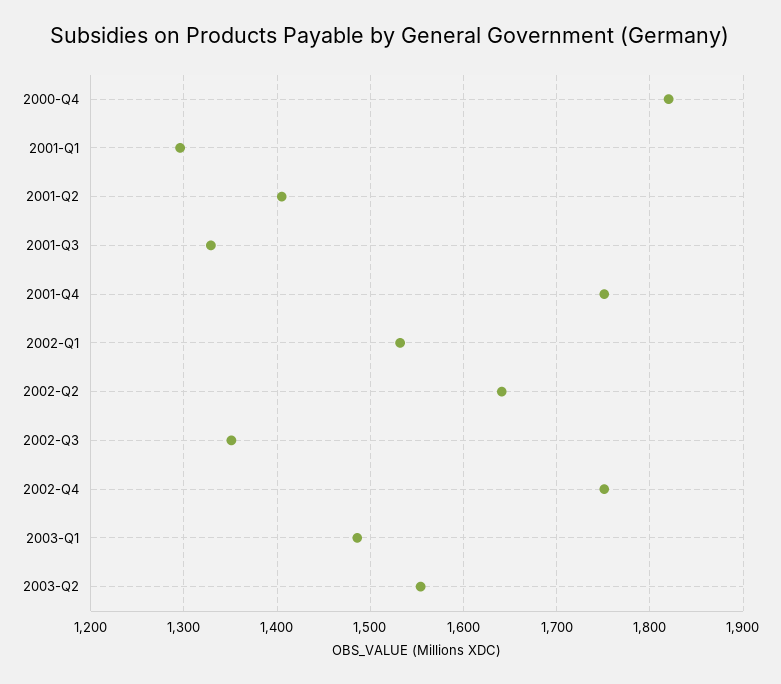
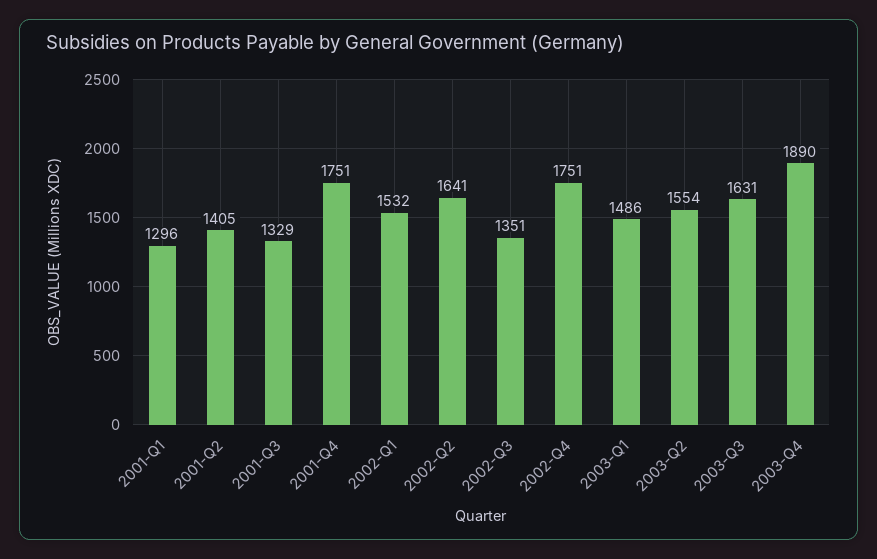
2000-Q4: 1820 -> none
2003-Q3: none -> 1631
2003-Q4: none -> 1890

